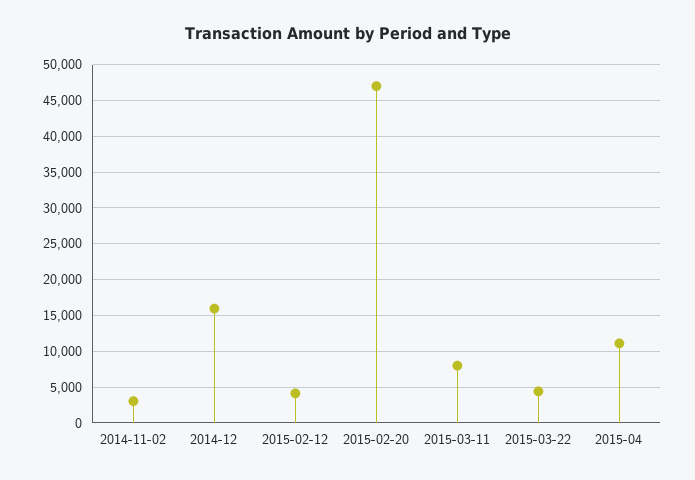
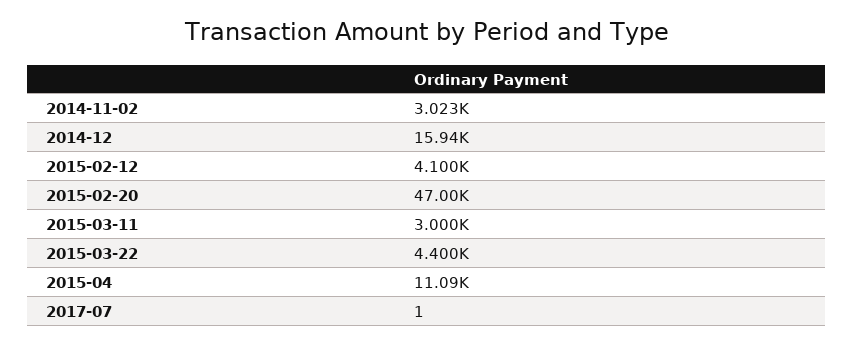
2015-03-11: 8000 -> 3000
2017-07: none -> 1

